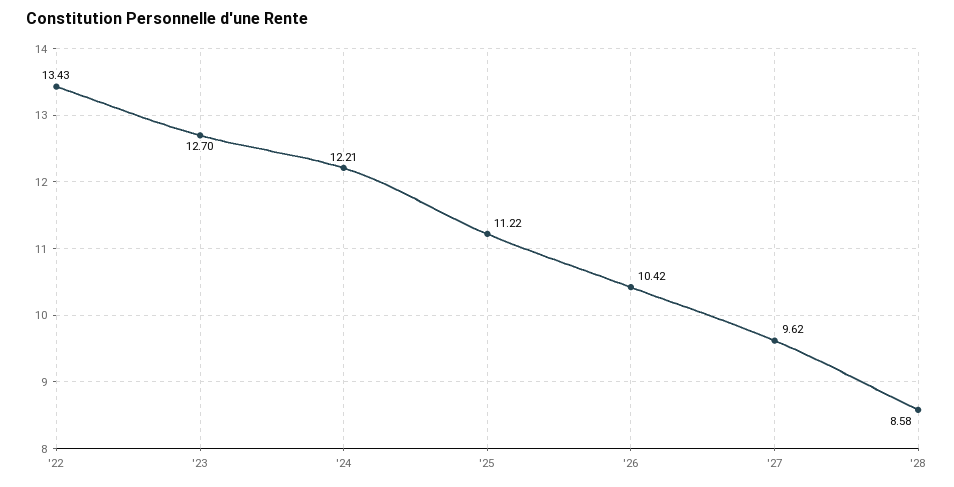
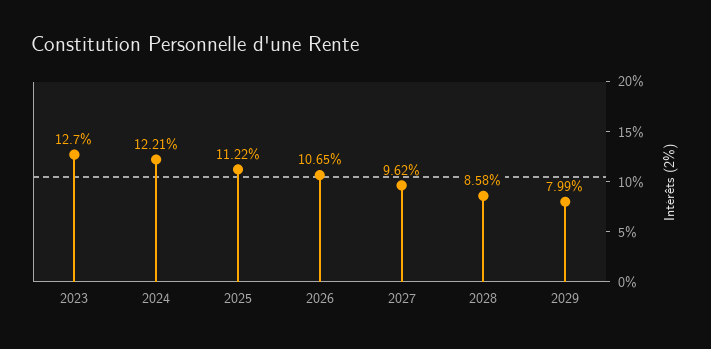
'22: 13.43 -> none
'26: 10.42 -> 10.65
2029: none -> 7.99

